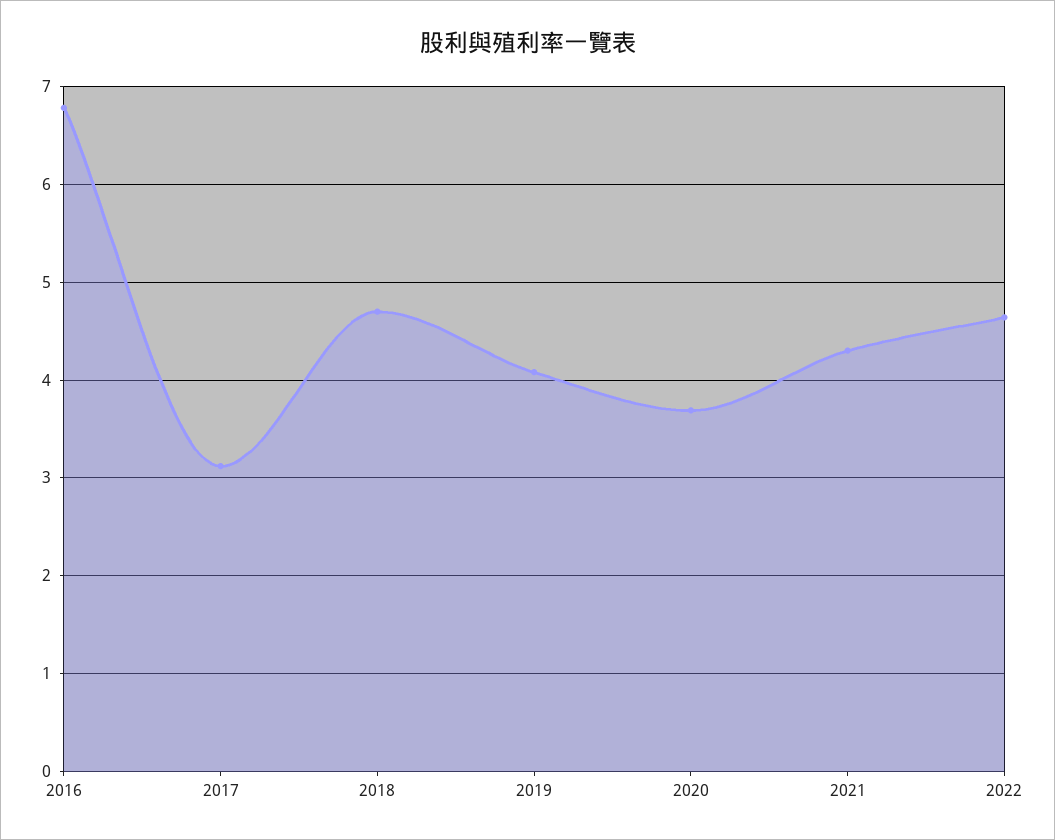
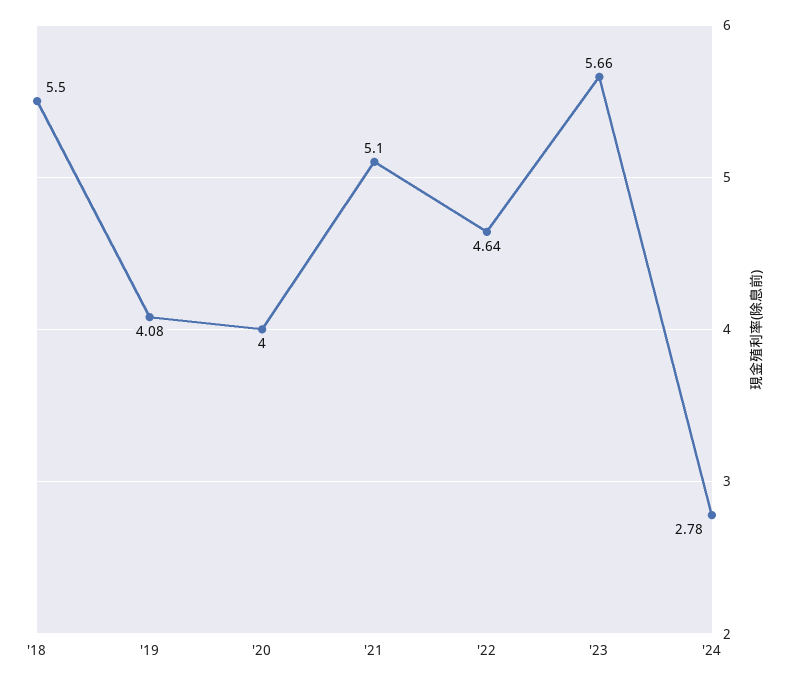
2016: 6.8 -> none
2017: 3.1 -> none
2018: 4.7 -> 5.5
2020: 3.7 -> 4
2021: 4.3 -> 5.1
'23: none -> 5.66
'24: none -> 2.78

